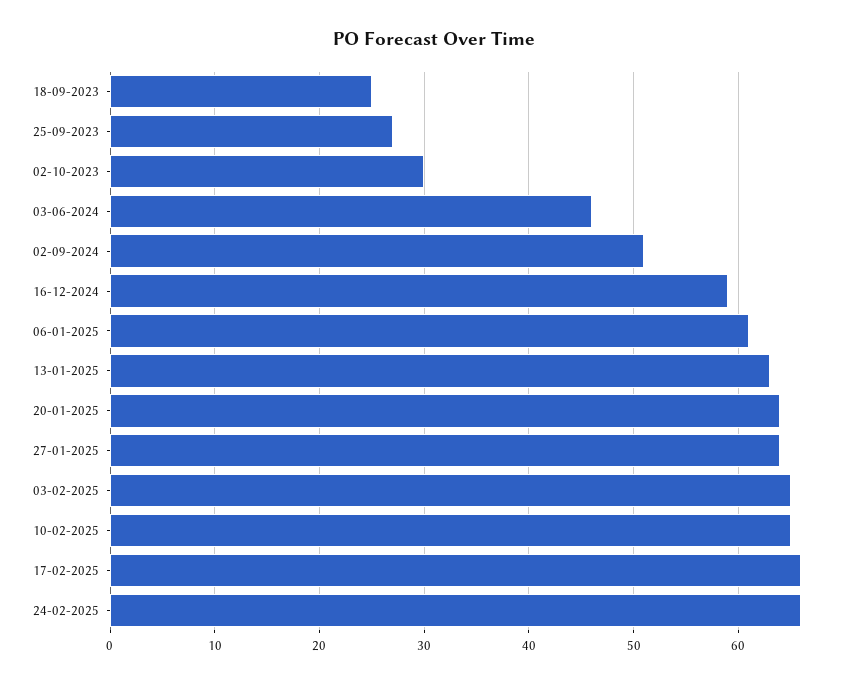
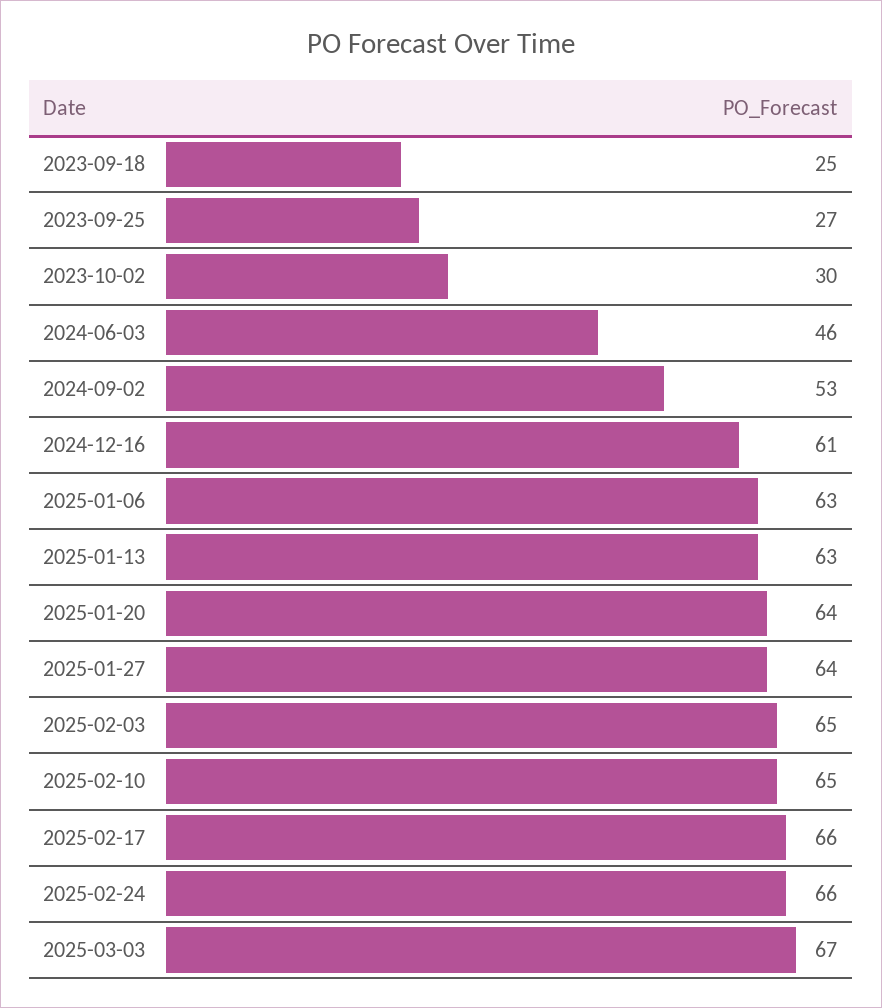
02-09-2024: 51 -> 53
16-12-2024: 59 -> 61
06-01-2025: 61 -> 63
2025-03-03: none -> 67

